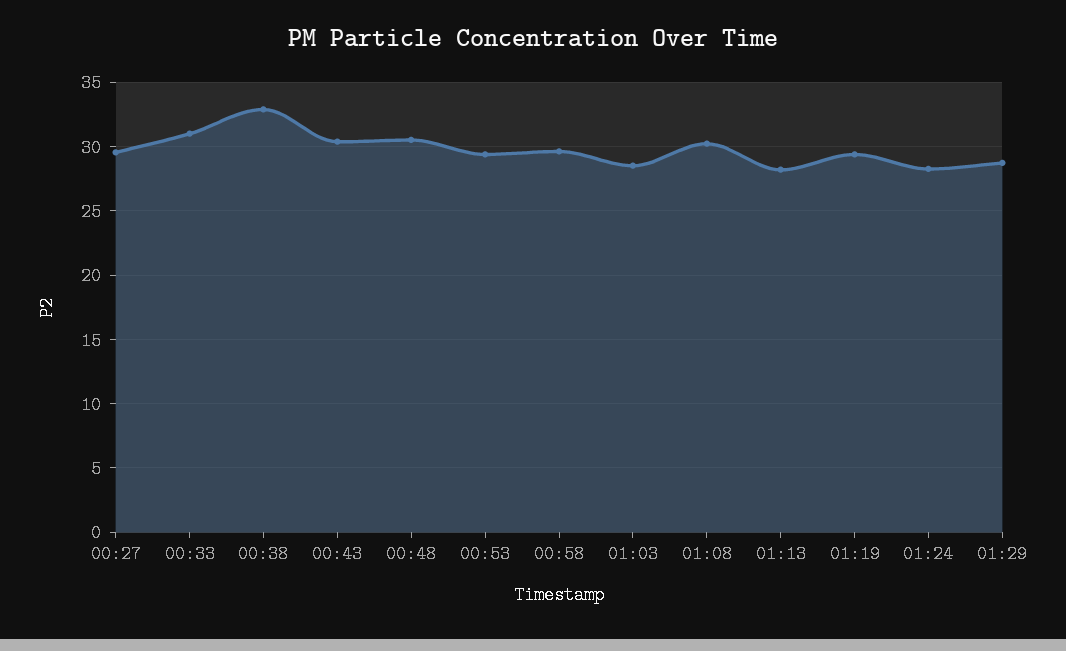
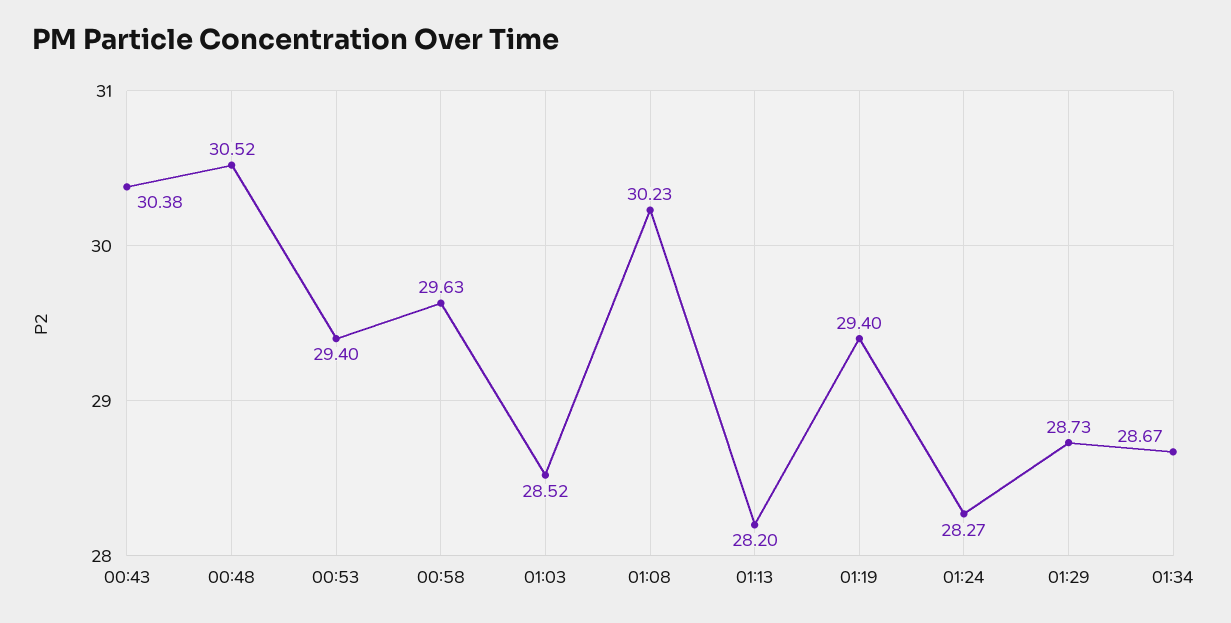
00:27: 29.5 -> none
00:33: 31 -> none
00:38: 33 -> none
01:34: none -> 28.67

